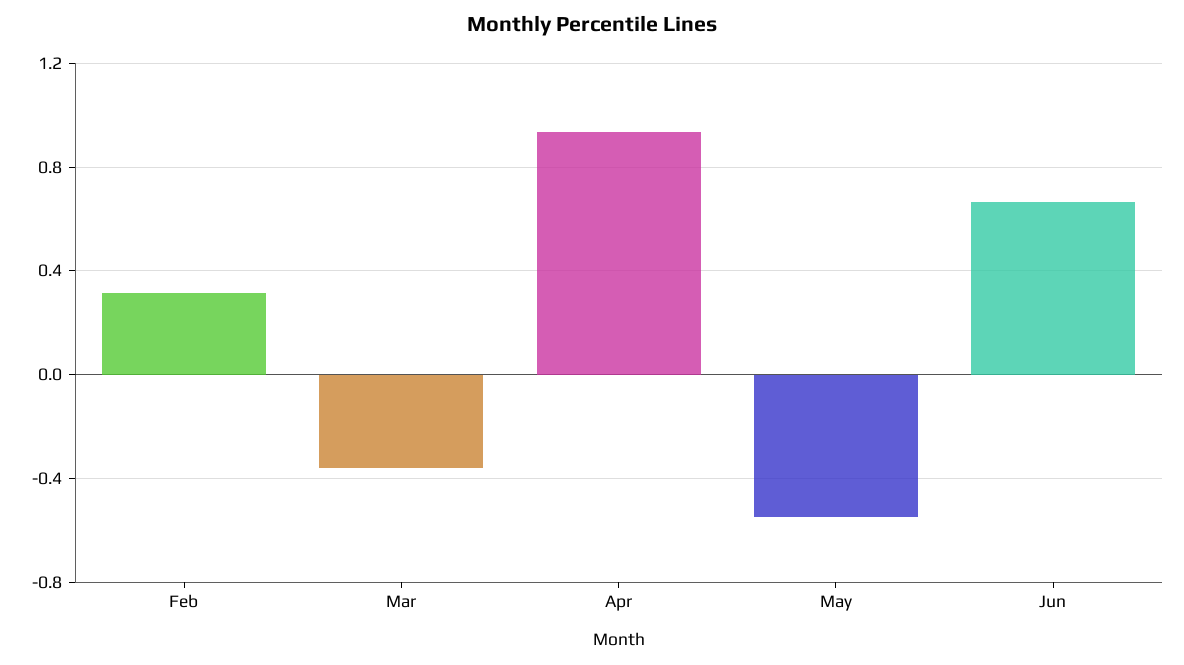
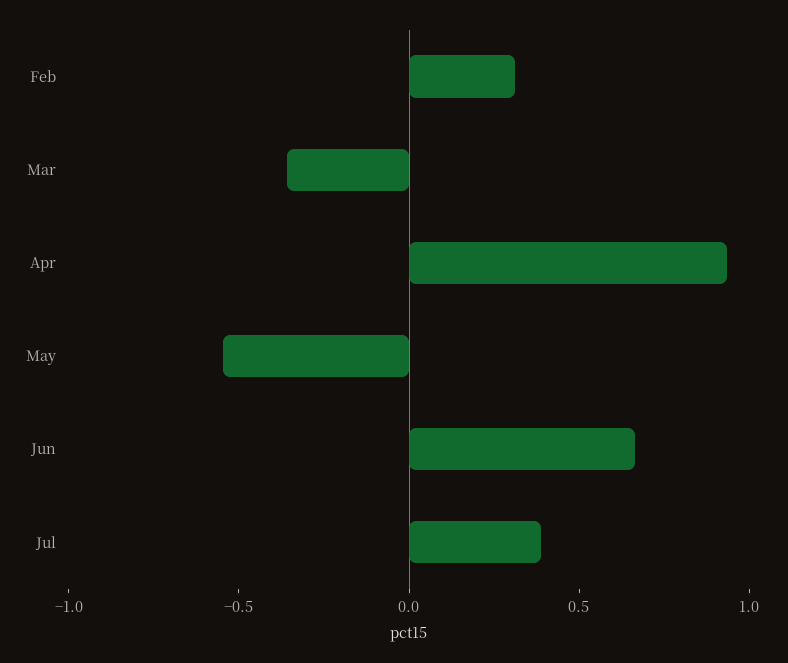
Jul: none -> 0.4

